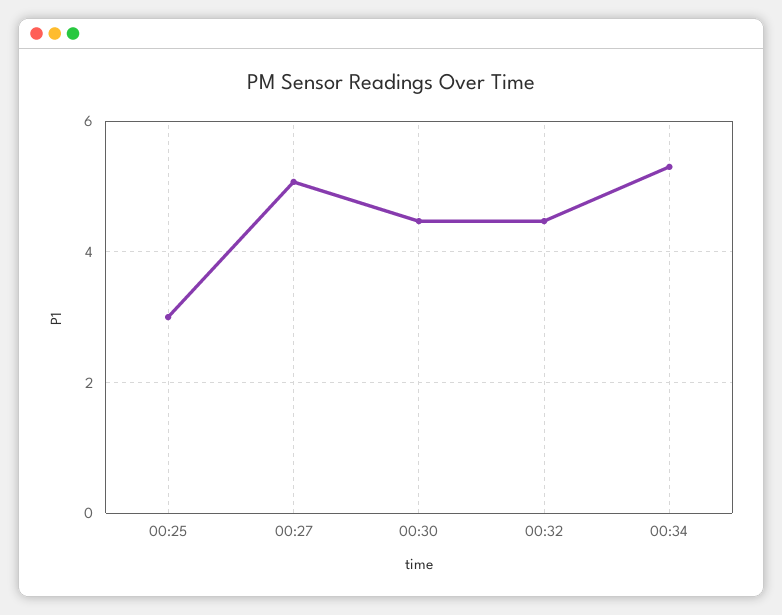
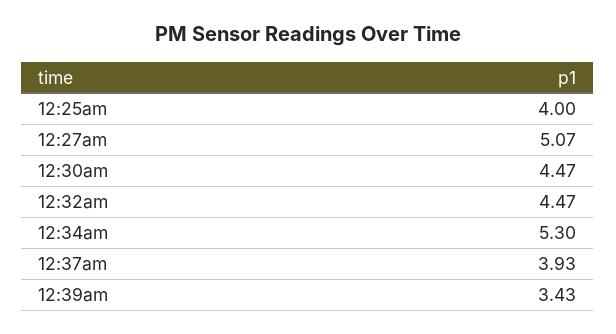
00:25: 3 -> 4
12:37am: none -> 3.93
12:39am: none -> 3.43

